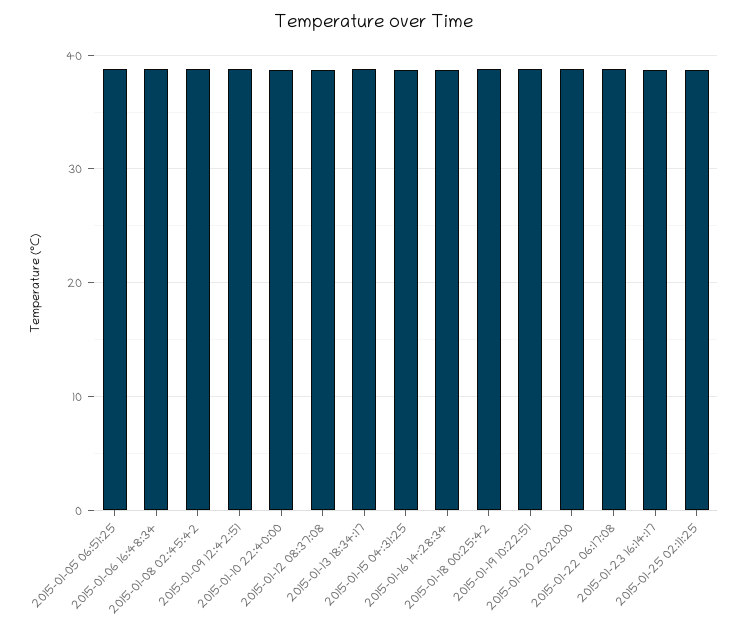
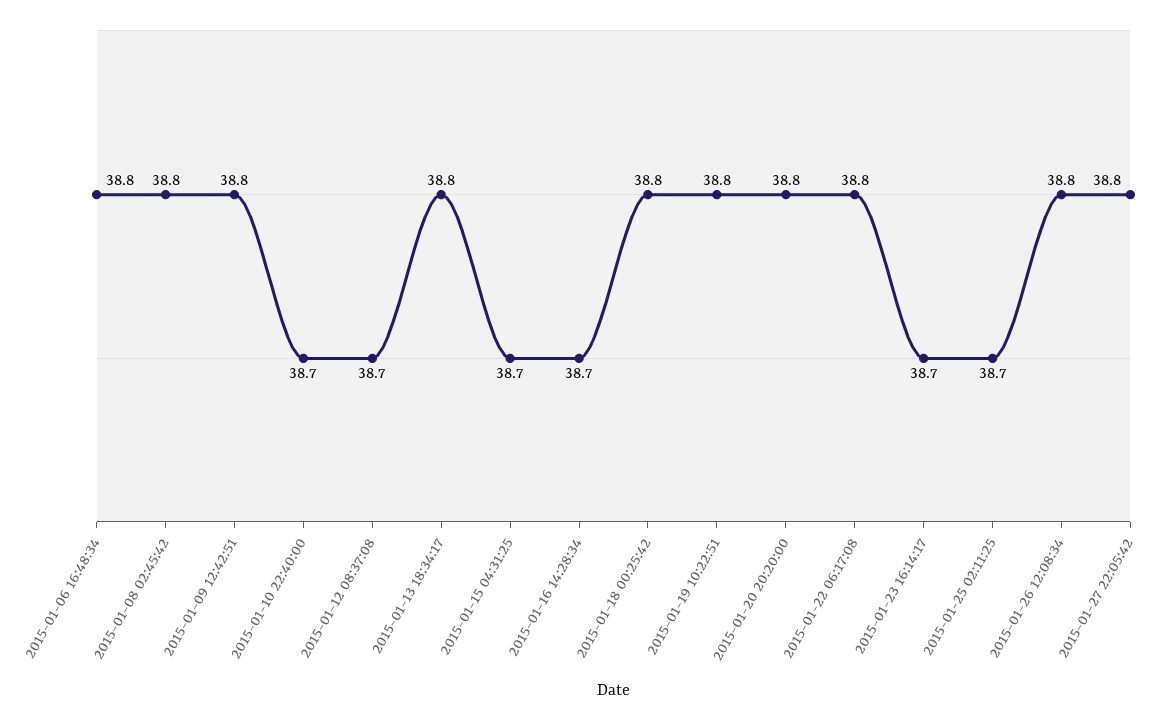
2015-01-05 06:51:25: 39 -> none
2015-01-26 12:08:34: none -> 38.8
2015-01-27 22:05:42: none -> 38.8

